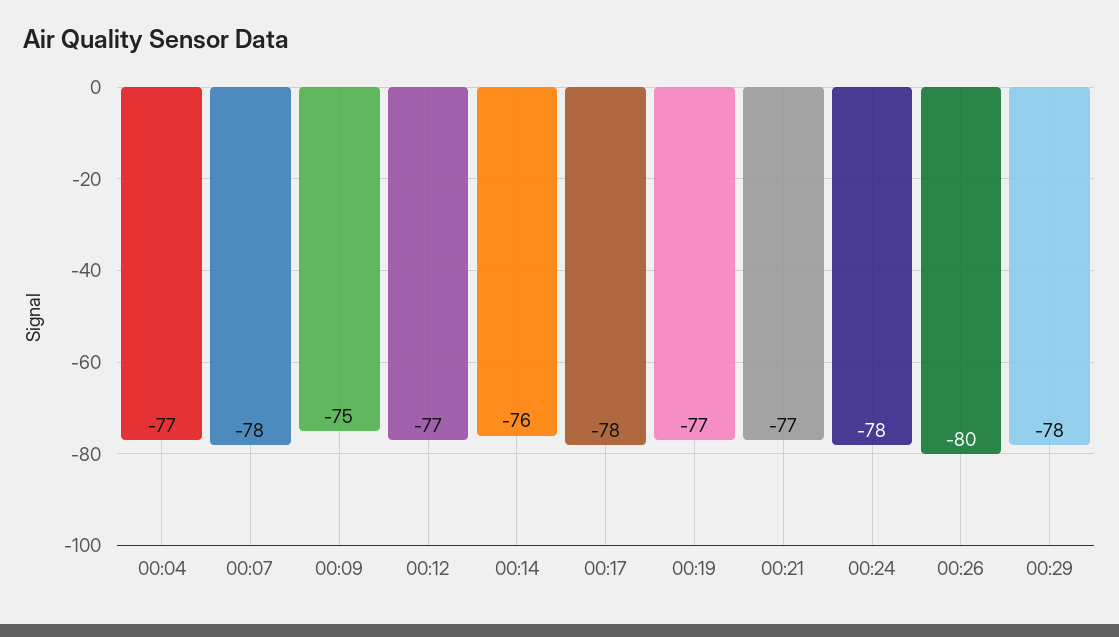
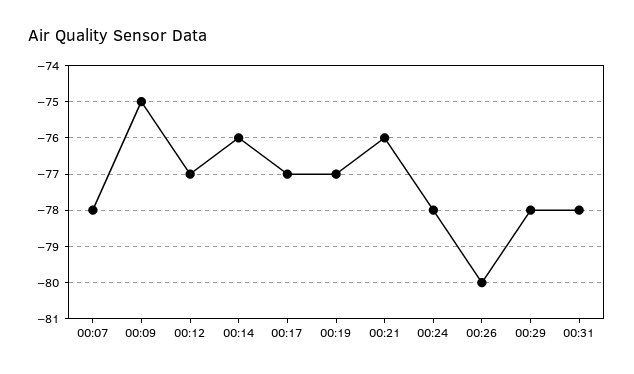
00:04: -77 -> none
00:17: -78 -> -77
00:21: -77 -> -76
00:31: none -> -78

